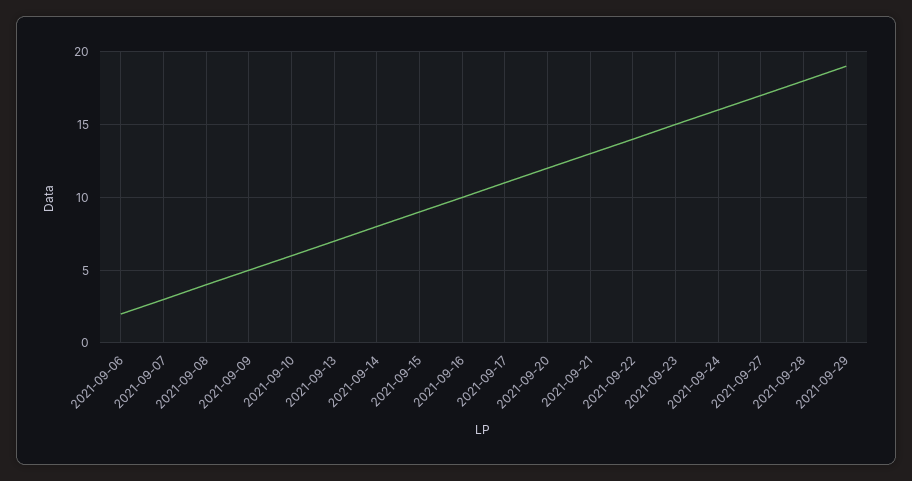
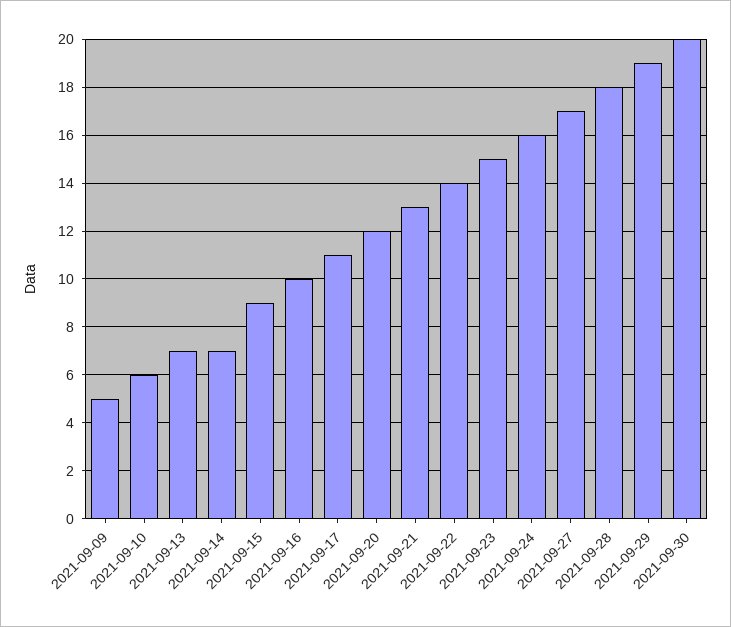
2021-09-06: 2 -> none
2021-09-07: 3 -> none
2021-09-08: 4 -> none
2021-09-14: 8 -> 7
2021-09-30: none -> 20

